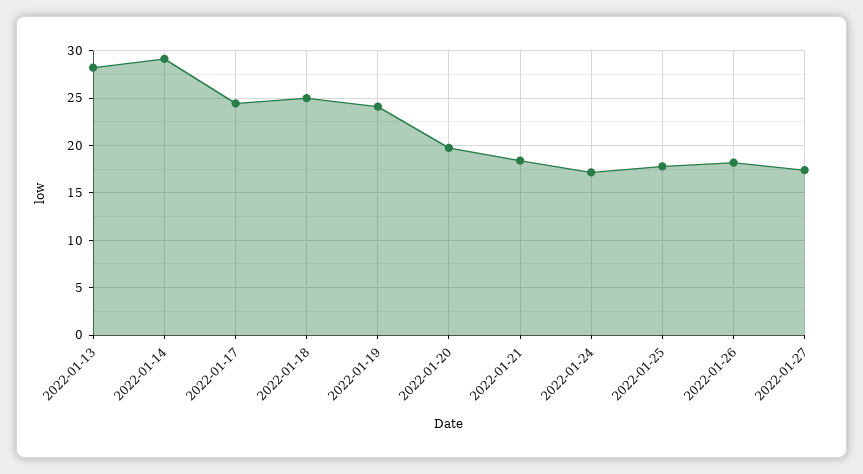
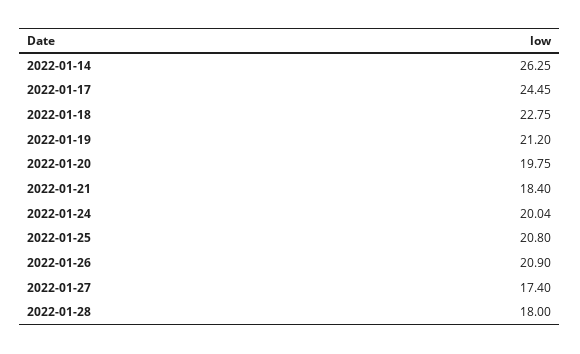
2022-01-13: 28 -> none
2022-01-14: 29 -> 26.25
2022-01-18: 25 -> 22.75
2022-01-19: 24 -> 21.2
2022-01-24: 17 -> 20.04
2022-01-25: 18 -> 20.8
2022-01-26: 18 -> 20.9
2022-01-28: none -> 18

